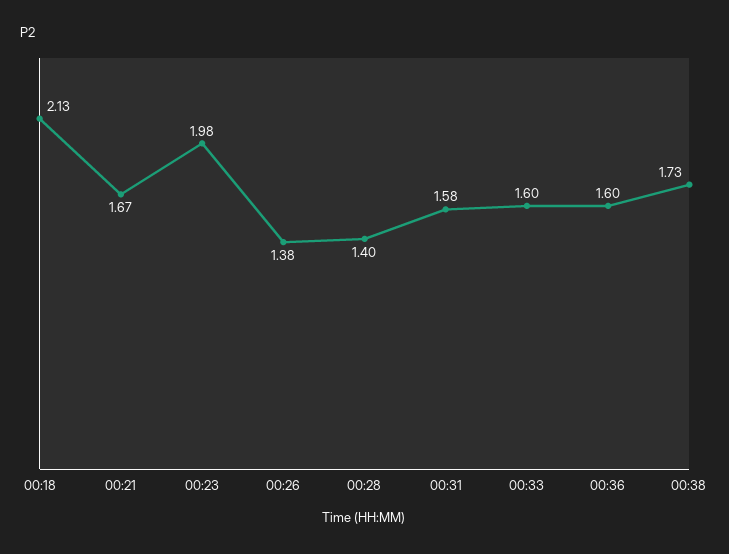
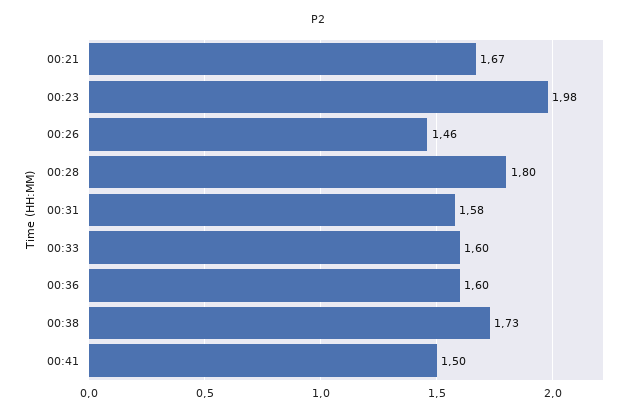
00:18: 2.13 -> none
00:26: 1.38 -> 1.46
00:28: 1.4 -> 1.8
00:41: none -> 1.5

